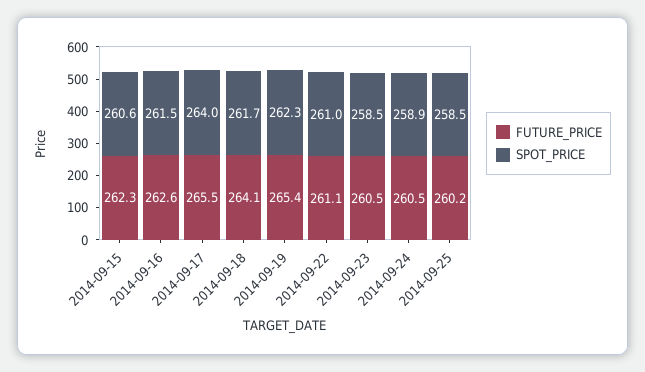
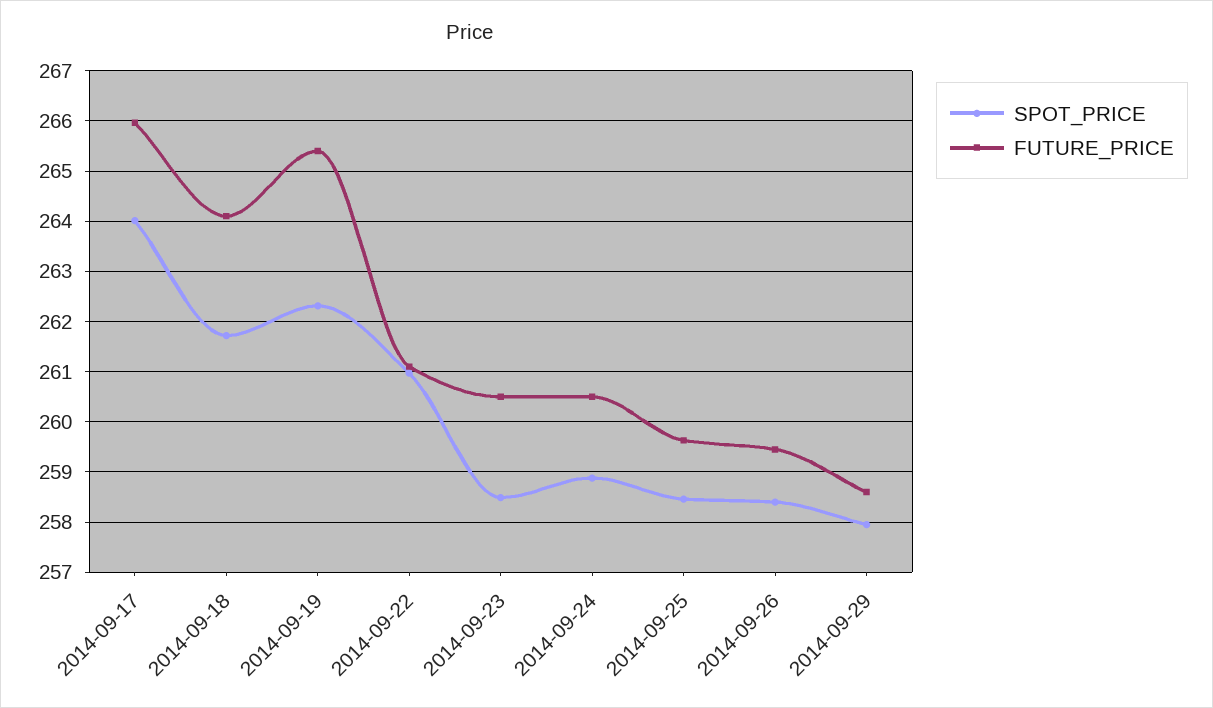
FUTURE_PRICE, 2014-09-15: 262.3 -> none
SPOT_PRICE, 2014-09-15: 260.6 -> none
FUTURE_PRICE, 2014-09-16: 262.6 -> none
SPOT_PRICE, 2014-09-16: 261.5 -> none
FUTURE_PRICE, 2014-09-17: 265.5 -> 266
FUTURE_PRICE, 2014-09-25: 260.2 -> 259.6
SPOT_PRICE, 2014-09-26: none -> 258.4
FUTURE_PRICE, 2014-09-26: none -> 259.4
SPOT_PRICE, 2014-09-29: none -> 258
FUTURE_PRICE, 2014-09-29: none -> 258.6

